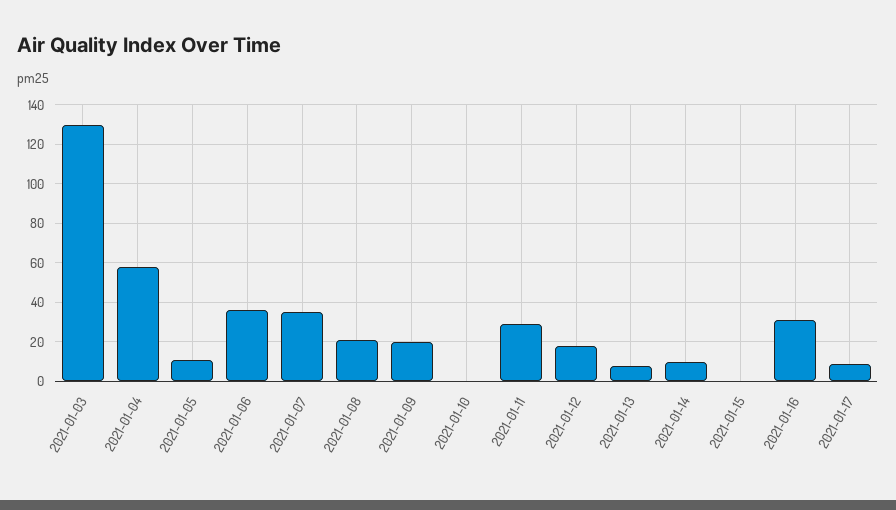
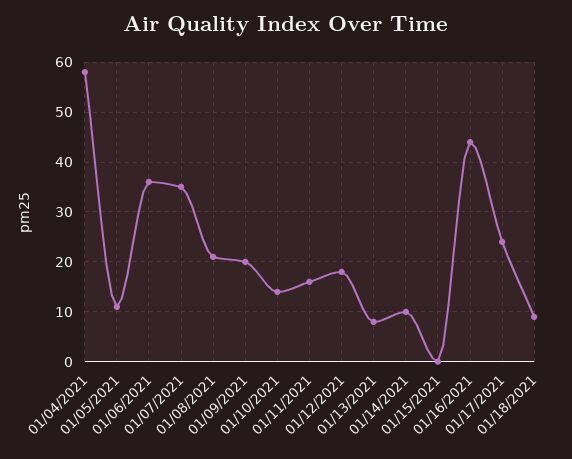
2021-01-03: 130 -> none
2021-01-10: 0 -> 15
2021-01-11: 30 -> 15
2021-01-16: 30 -> 45
2021-01-17: 10 -> 25
01/18/2021: none -> 10

